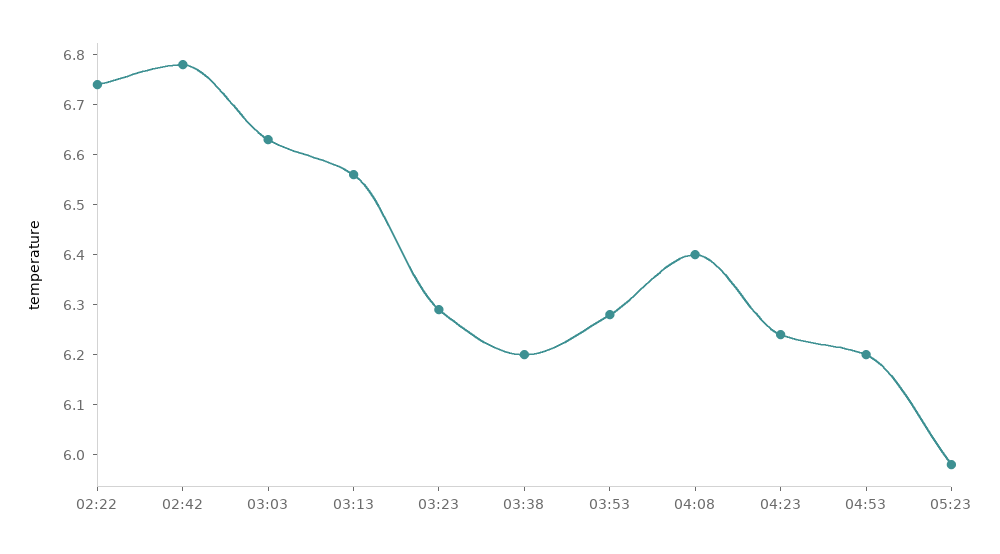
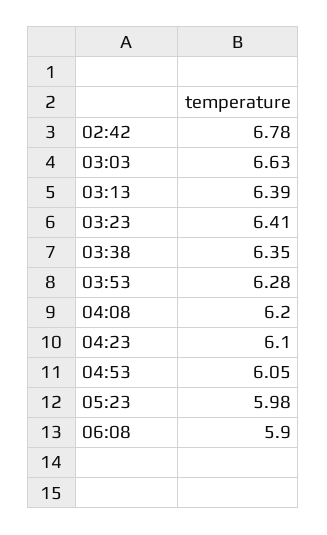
02:22: 6.75 -> none
03:13: 6.55 -> 6.39
03:23: 6.3 -> 6.41
03:38: 6.2 -> 6.35
04:08: 6.4 -> 6.2
04:23: 6.25 -> 6.1
04:53: 6.2 -> 6.05
06:08: none -> 5.9

